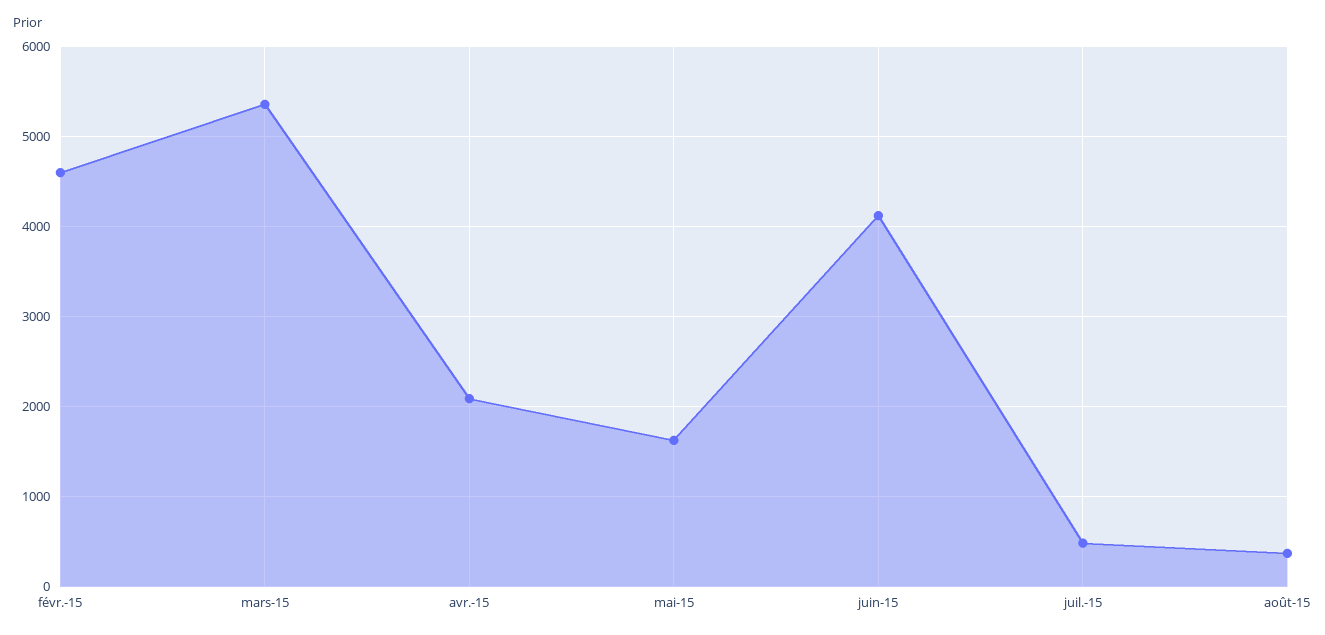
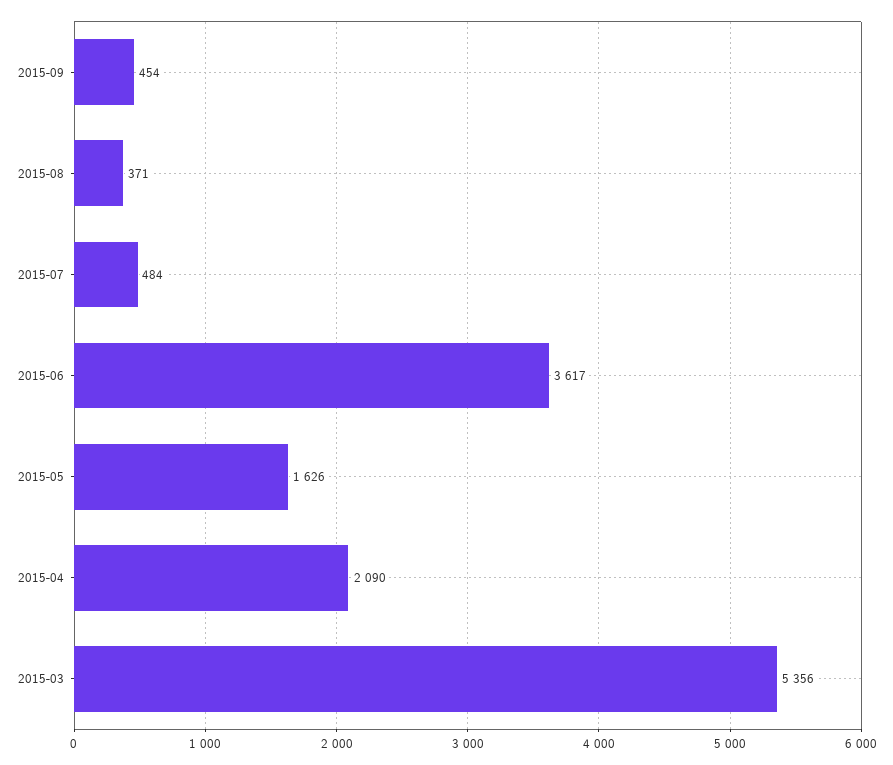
févr.-15: 4600 -> none
juin-15: 4100 -> 3617
2015-09: none -> 454

